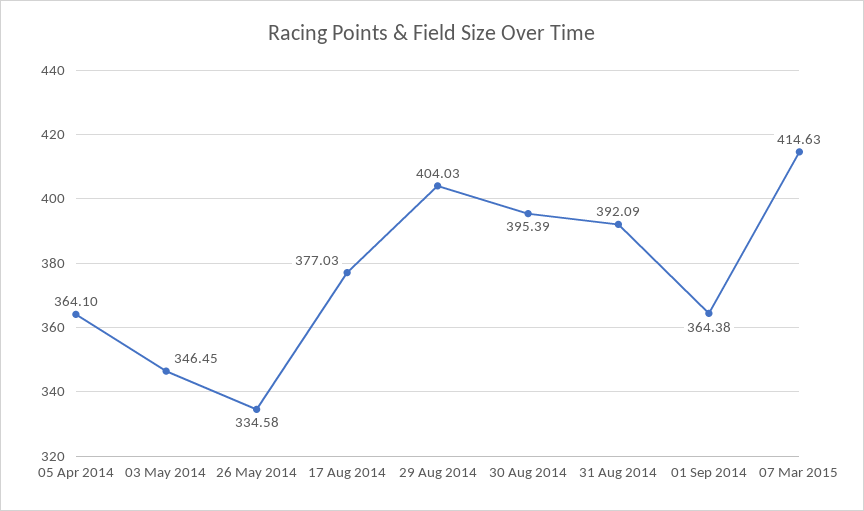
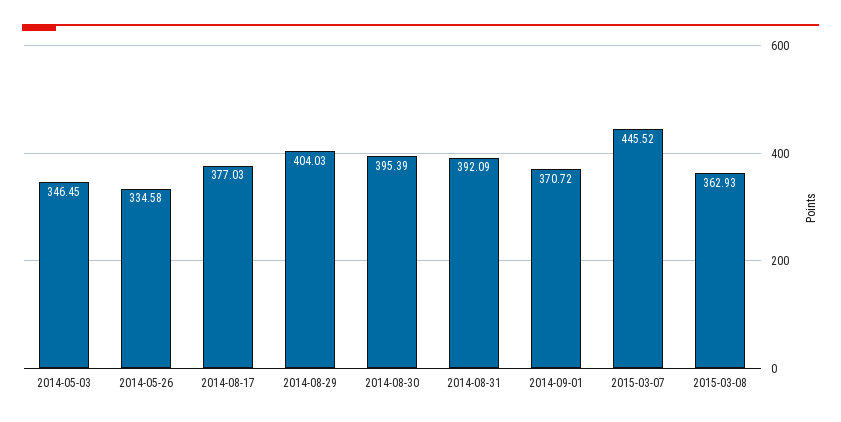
05 Apr 2014: 364.1 -> none
01 Sep 2014: 364.38 -> 370.72
07 Mar 2015: 414.63 -> 445.52
2015-03-08: none -> 362.93

